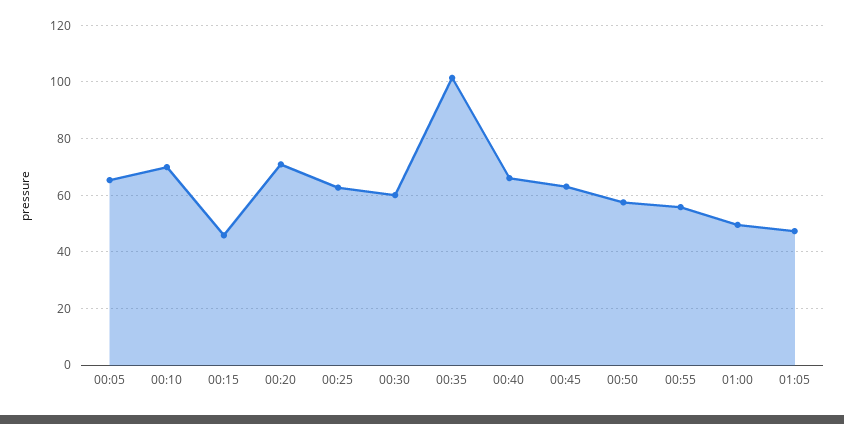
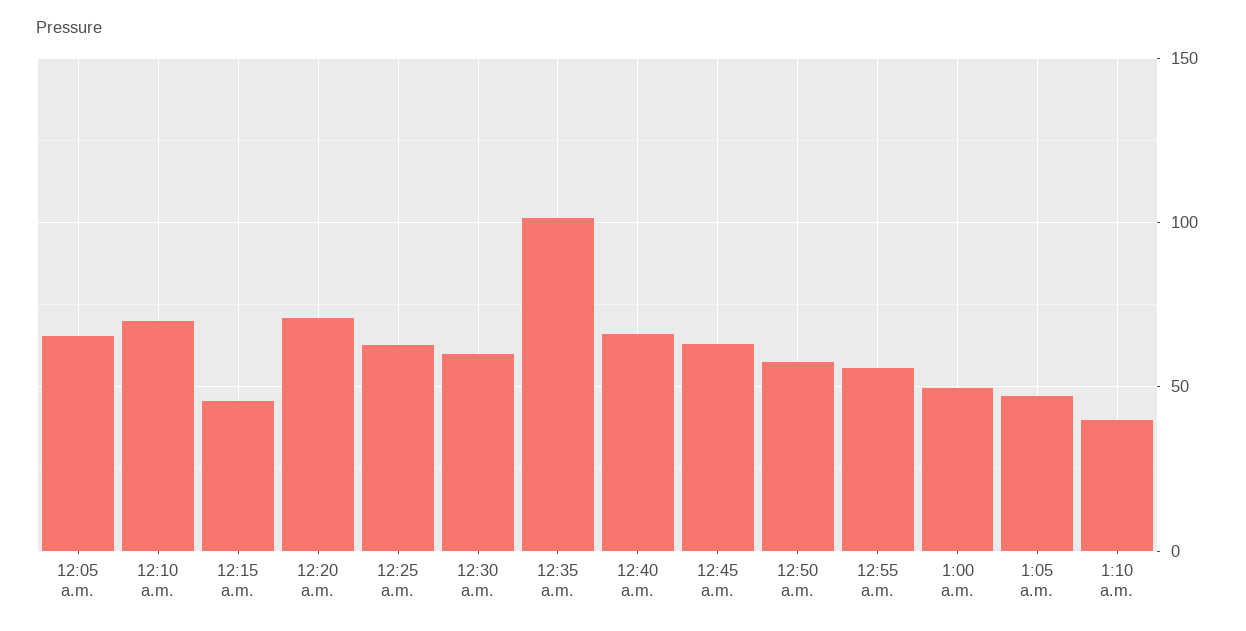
1:10 a.m.: none -> 40

